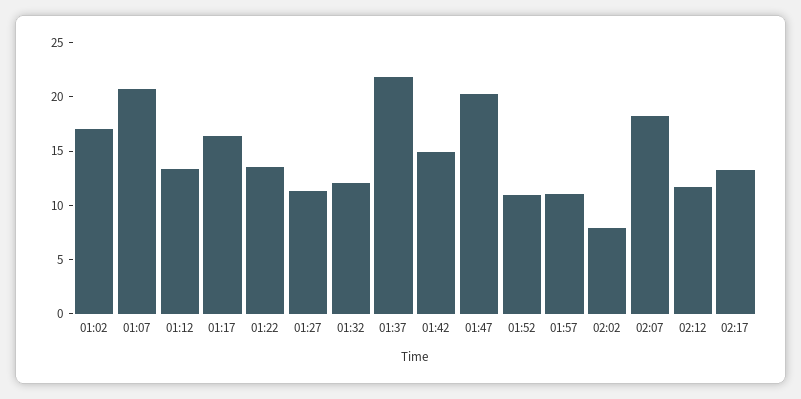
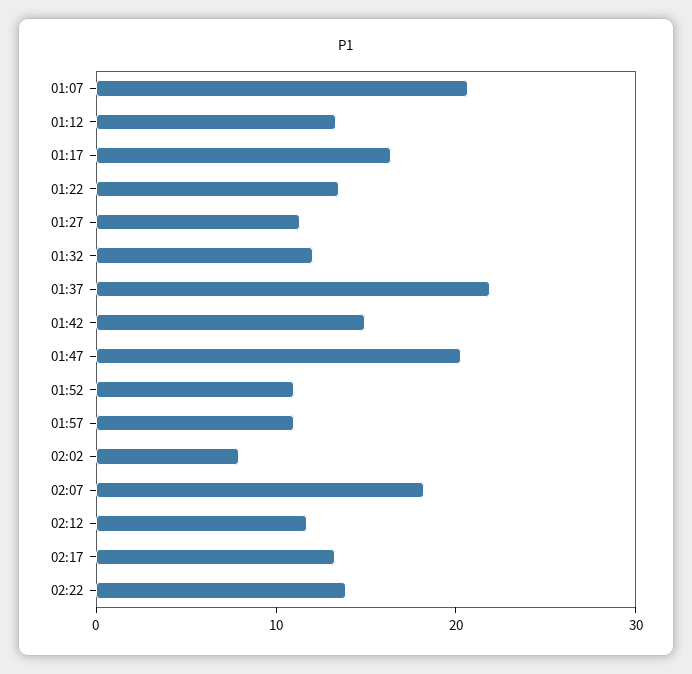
01:02: 17 -> none
02:22: none -> 14

